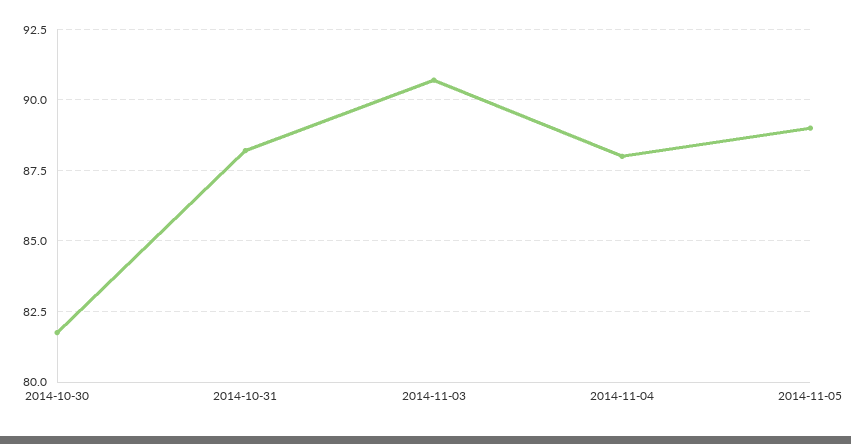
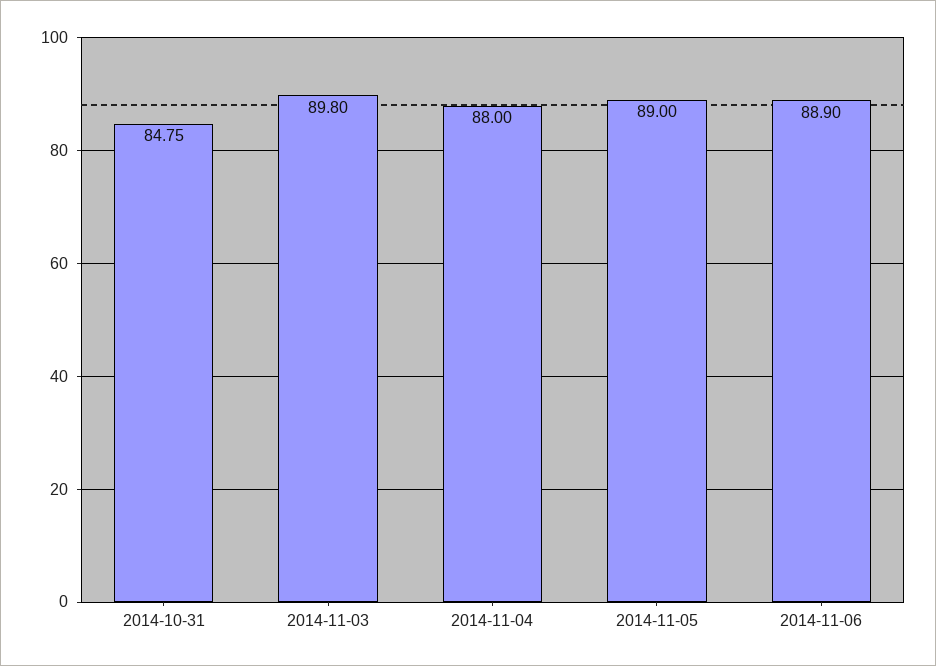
2014-10-30: 81.75 -> none
2014-10-31: 88.25 -> 84.75
2014-11-03: 90.75 -> 89.8
2014-11-06: none -> 88.9

